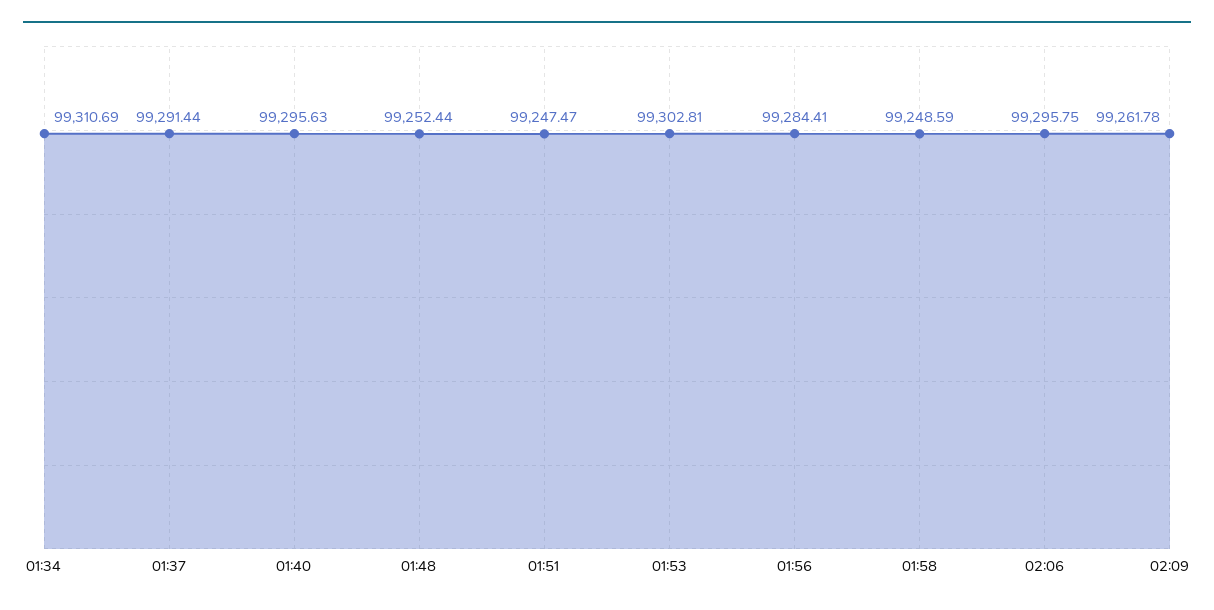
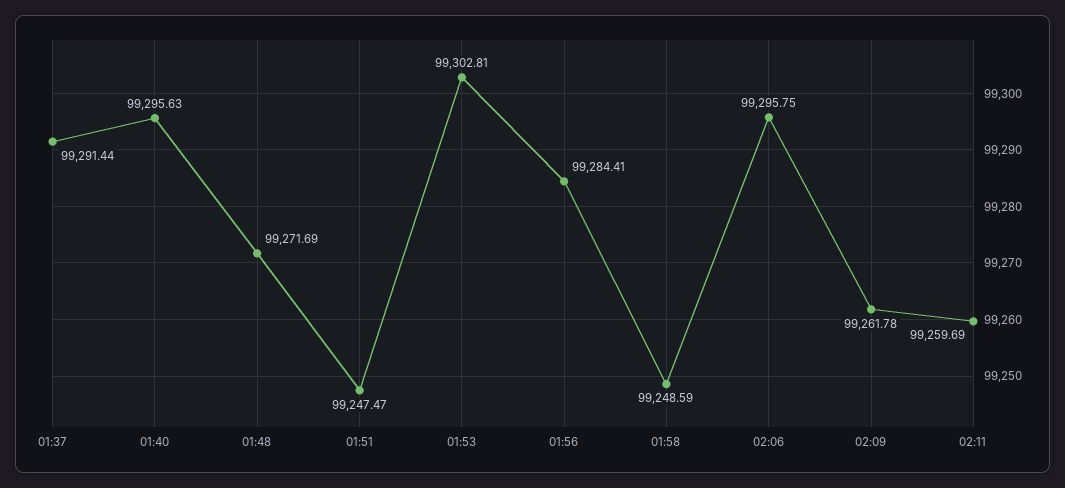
01:34: 99310.69 -> none
01:48: 99252.44 -> 99271.69
02:11: none -> 99259.69

